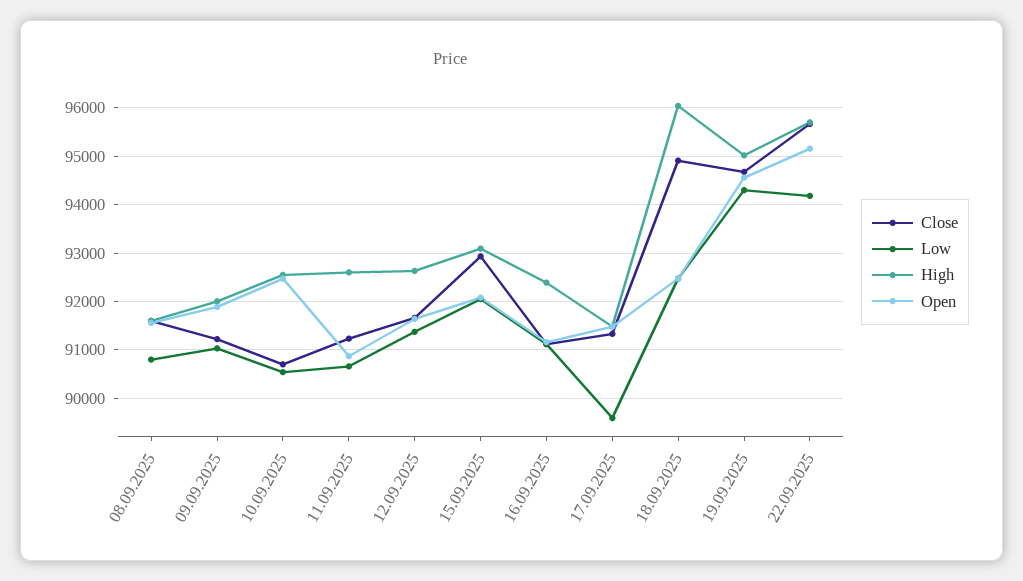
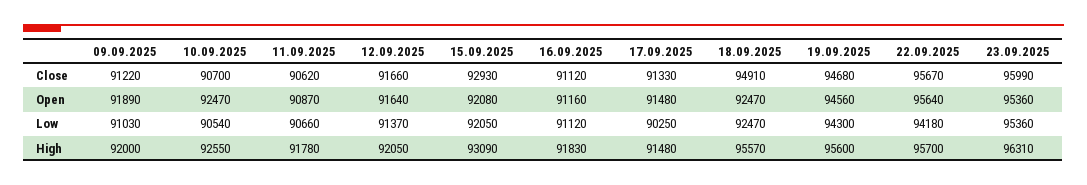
Close, 08.09.2025: 91600 -> none
Low, 08.09.2025: 90800 -> none
High, 08.09.2025: 91600 -> none
Open, 08.09.2025: 91600 -> none
Close, 11.09.2025: 91200 -> 90620
High, 11.09.2025: 92600 -> 91780
High, 12.09.2025: 92600 -> 92050
High, 16.09.2025: 92400 -> 91830
Low, 17.09.2025: 89600 -> 90250
High, 18.09.2025: 96000 -> 95570
High, 19.09.2025: 95000 -> 95600
Open, 22.09.2025: 95200 -> 95640
Close, 23.09.2025: none -> 95990
Open, 23.09.2025: none -> 95360
Low, 23.09.2025: none -> 95360
High, 23.09.2025: none -> 96310

